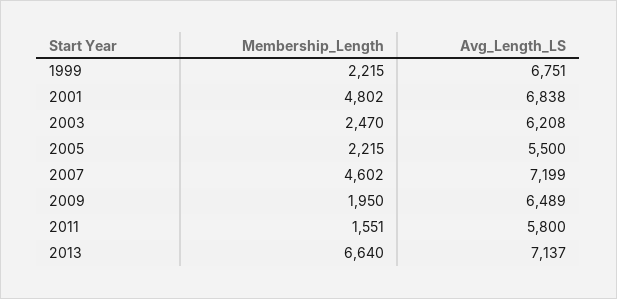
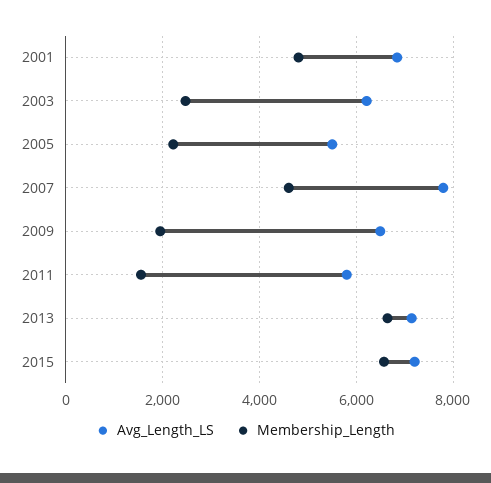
Membership_Length, 1999: 2215 -> none
Avg_Length_LS, 1999: 6751 -> none
Avg_Length_LS, 2007: 7199 -> 7800
Avg_Length_LS, 2015: none -> 7200
Membership_Length, 2015: none -> 6600

